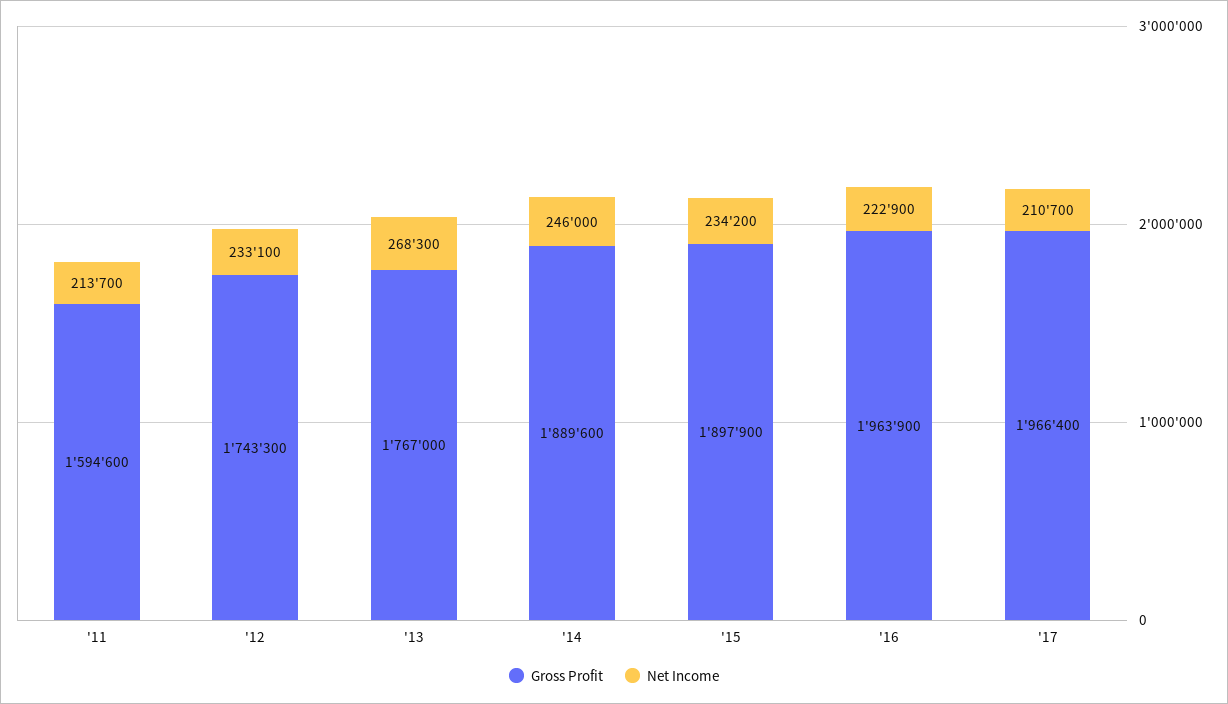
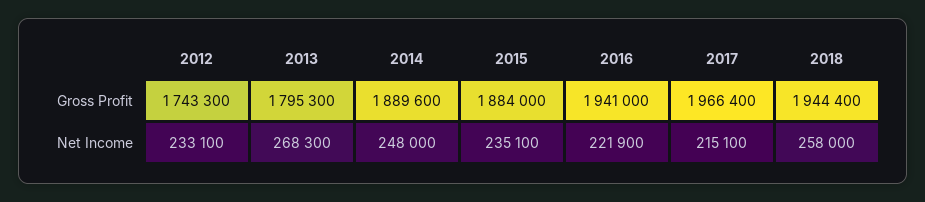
Gross Profit, '11: 1594600 -> none
Net Income, '11: 213700 -> none
Gross Profit, '13: 1767000 -> 1795300
Net Income, '14: 246000 -> 248000
Gross Profit, '15: 1897900 -> 1884000
Net Income, '15: 234200 -> 235100
Gross Profit, '16: 1963900 -> 1941000
Net Income, '16: 222900 -> 221900
Net Income, '17: 210700 -> 215100
Gross Profit, 2018: none -> 1944400
Net Income, 2018: none -> 258000

